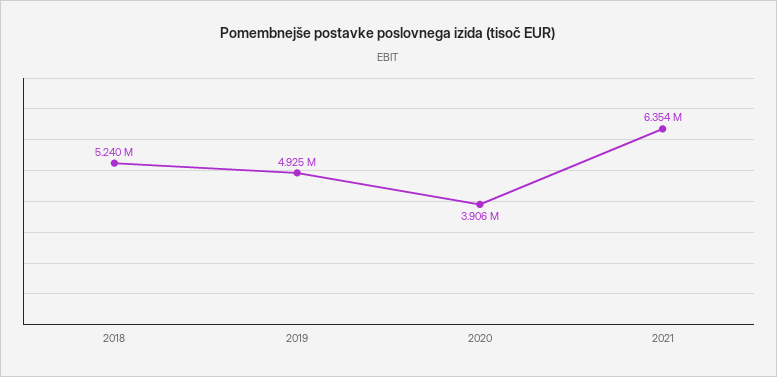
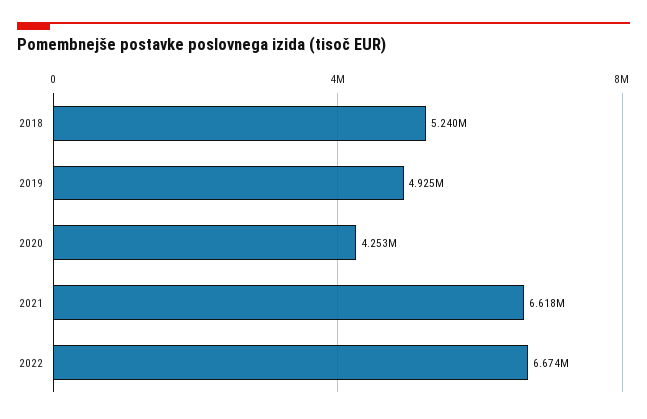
2020: 3906000 -> 4253000
2021: 6354000 -> 6618000
2022: none -> 6674000

